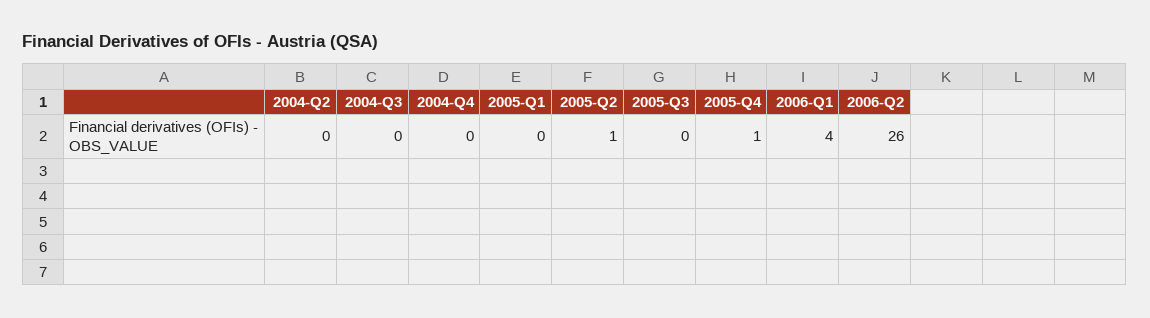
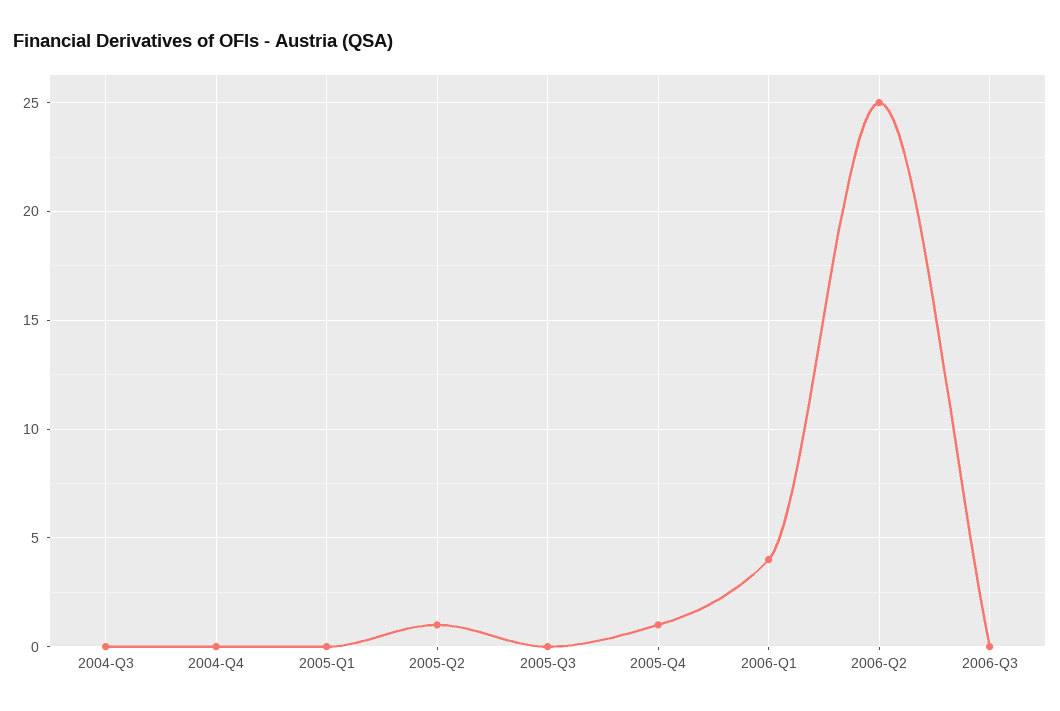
2004-Q2: 0 -> none
2006-Q2: 26 -> 25
2006-Q3: none -> 0

